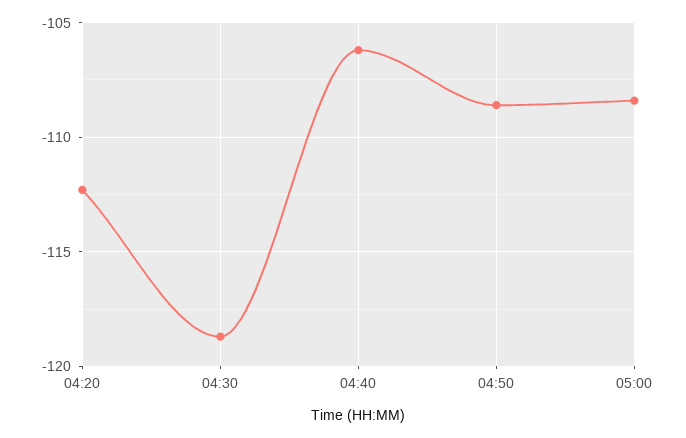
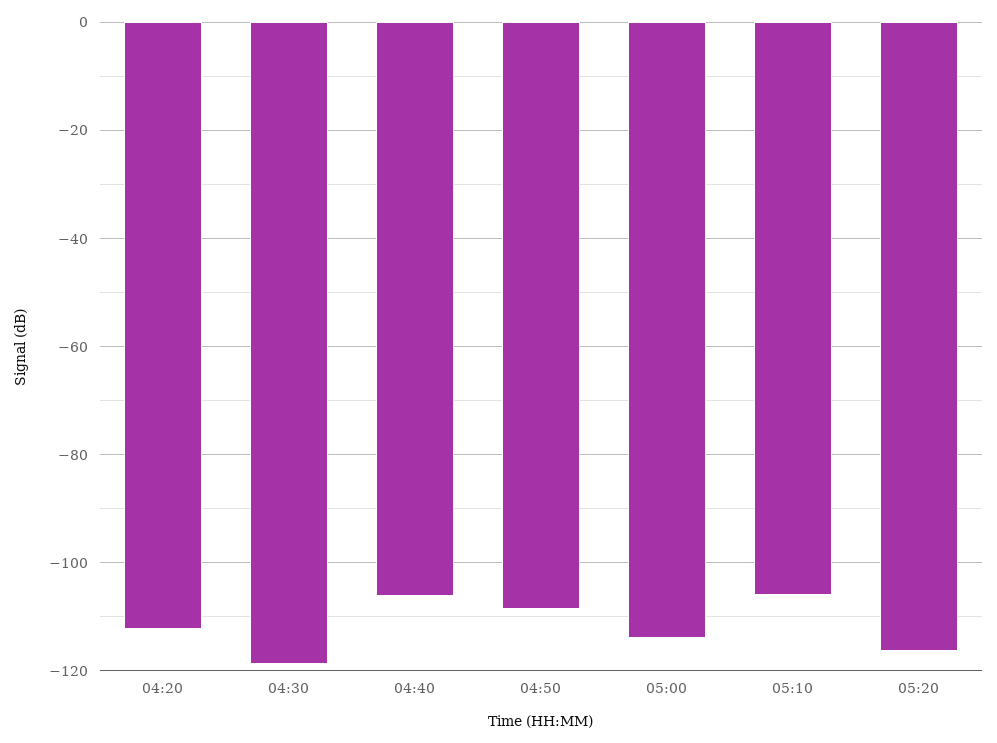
05:00: -108.5 -> -114
05:10: none -> -106
05:20: none -> -116

